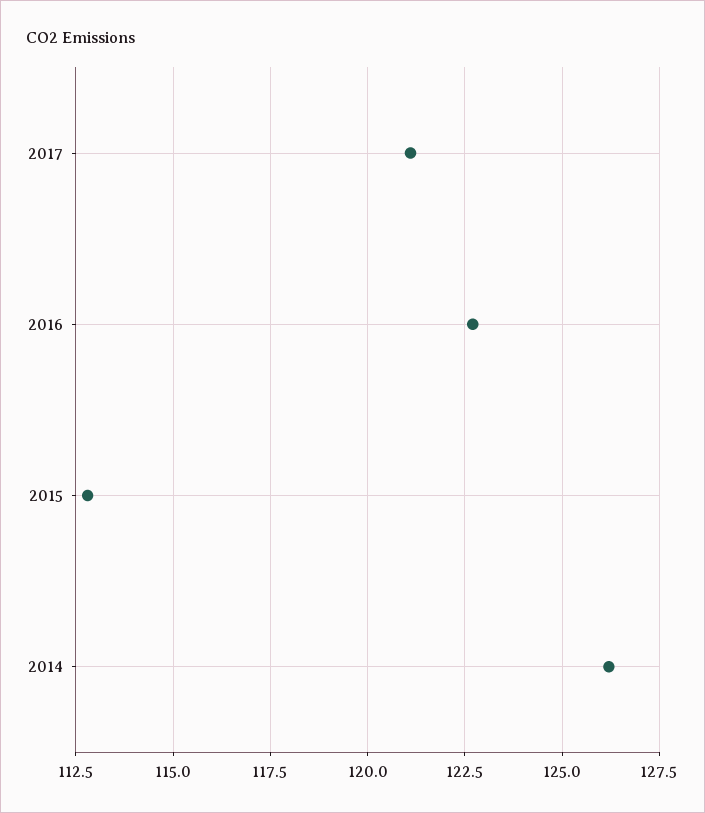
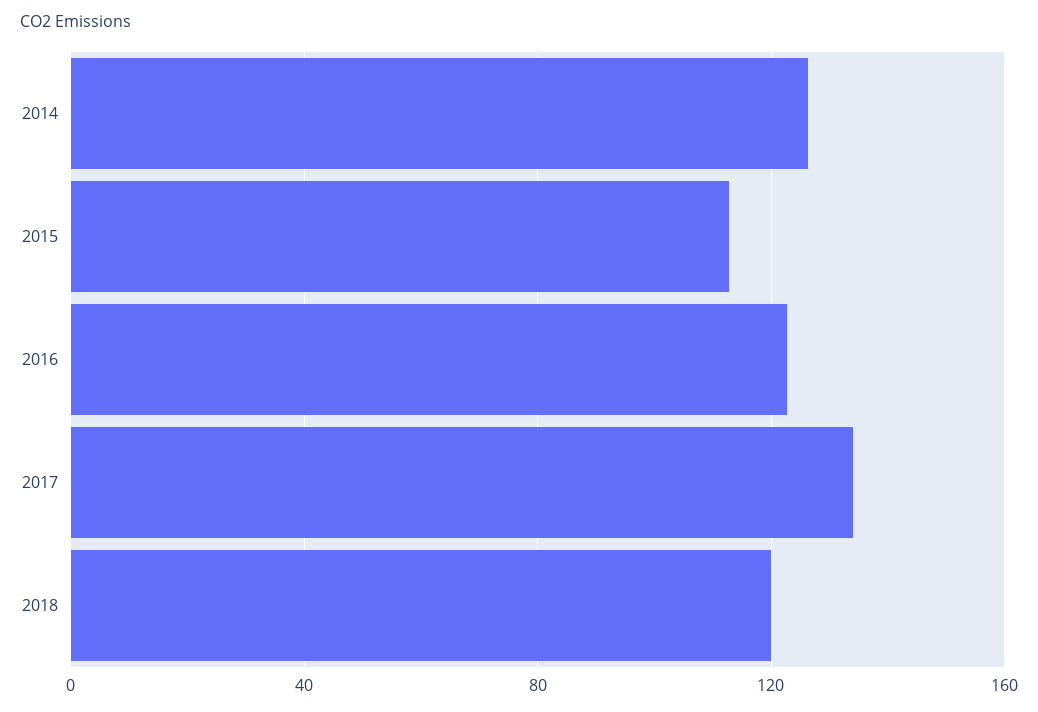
2017: 121 -> 135
2018: none -> 120

